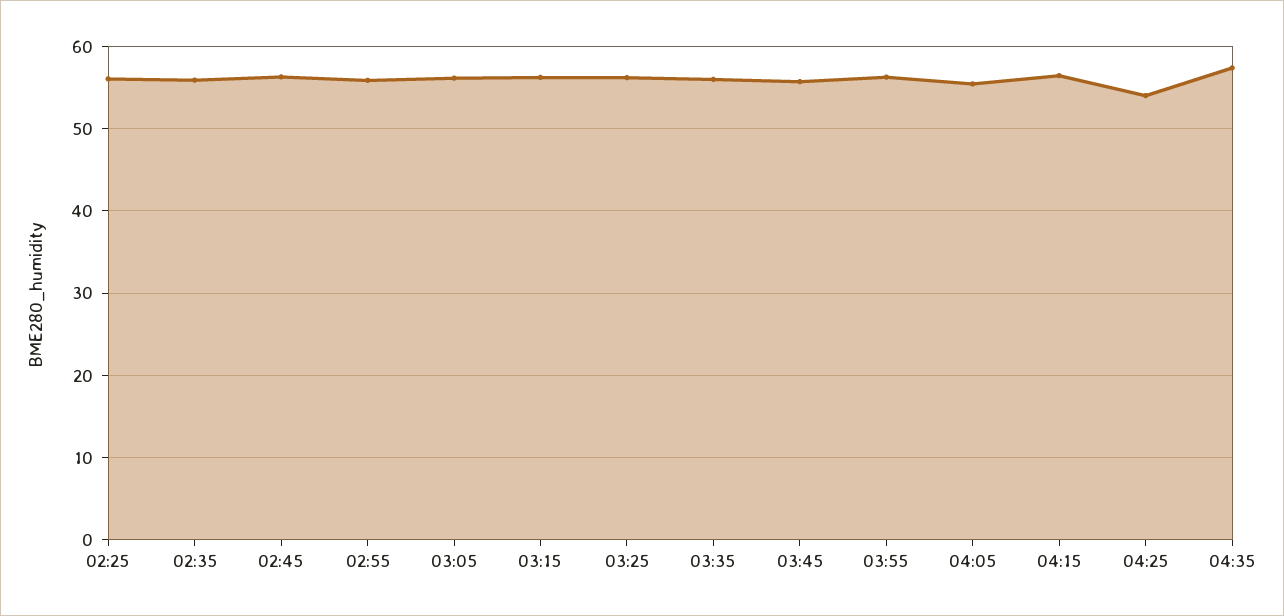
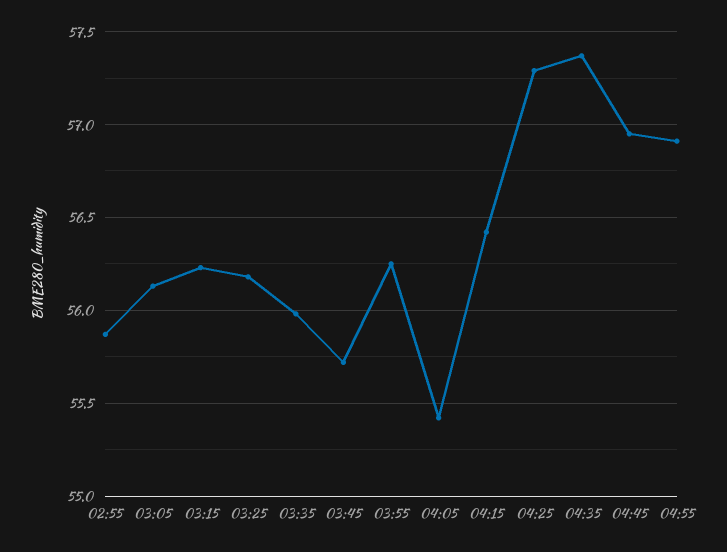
02:25: 56 -> none
02:35: 56 -> none
02:45: 56 -> none
04:25: 54 -> 57.3
04:45: none -> 56.95
04:55: none -> 56.9

